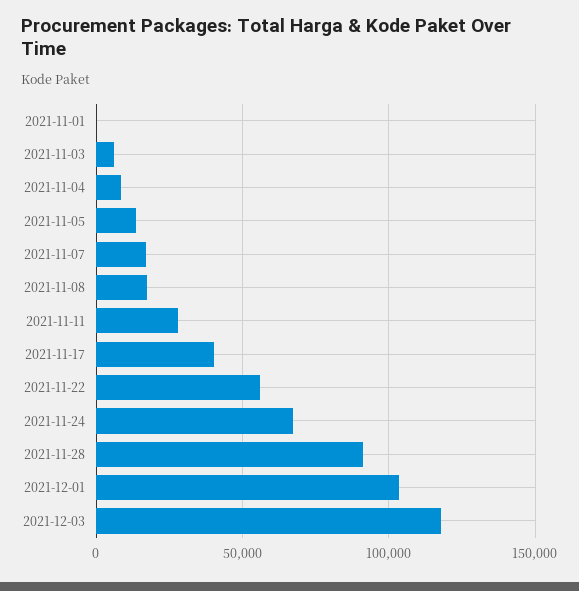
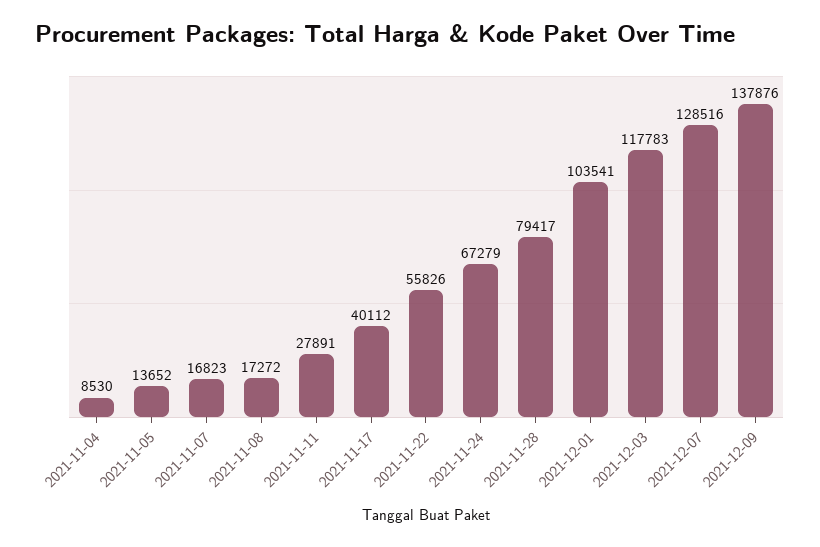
2021-11-01: 0 -> none
2021-11-03: 5000 -> none
2021-11-28: 90000 -> 79417
2021-12-07: none -> 128516
2021-12-09: none -> 137876

